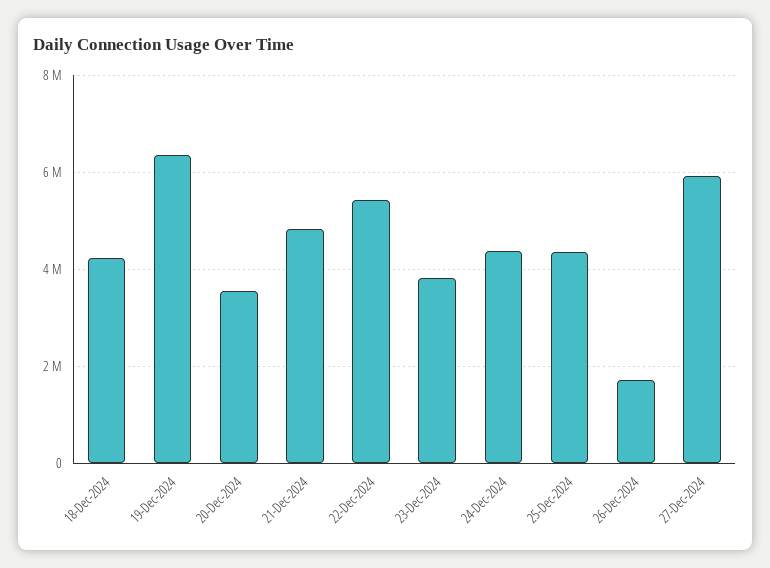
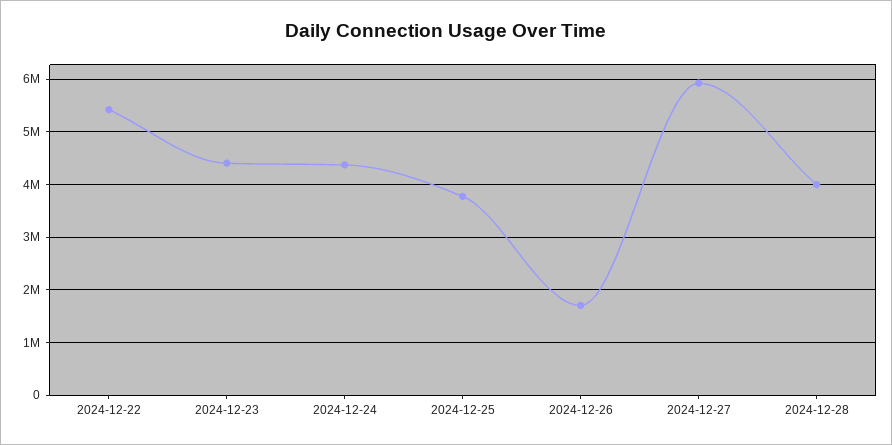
18-Dec-2024: 4200000 -> none
19-Dec-2024: 6400000 -> none
20-Dec-2024: 3600000 -> none
21-Dec-2024: 4800000 -> none
23-Dec-2024: 3800000 -> 4400000
25-Dec-2024: 4400000 -> 3800000
2024-12-28: none -> 4000000

